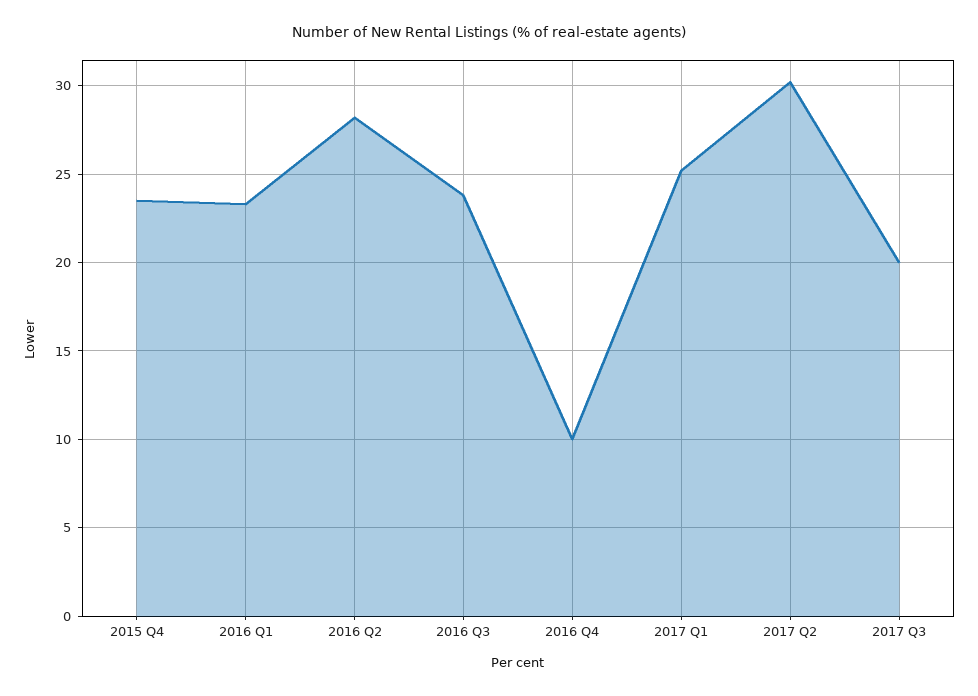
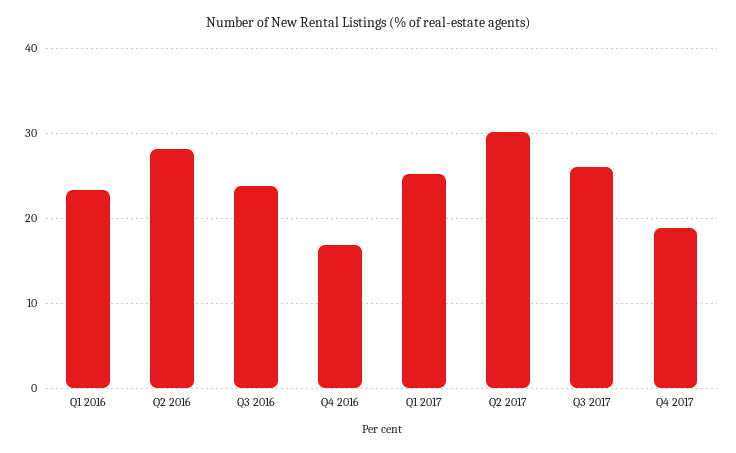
2015 Q4: 23.5 -> none
2016 Q4: 10 -> 17
2017 Q3: 20 -> 26
Q4 2017: none -> 19

